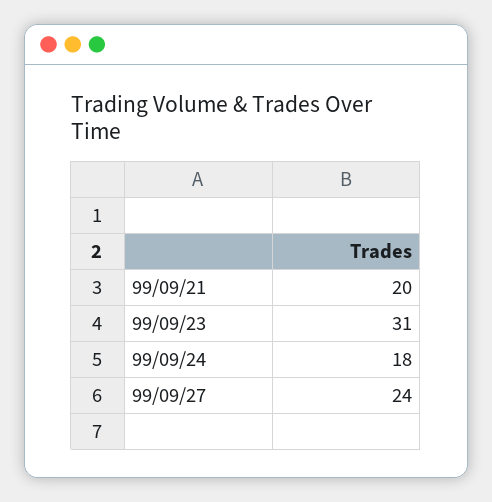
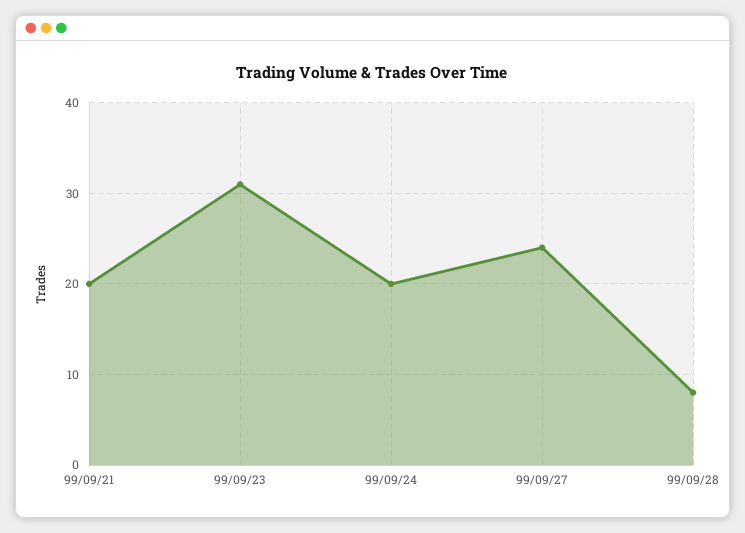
99/09/24: 18 -> 20
99/09/28: none -> 8

